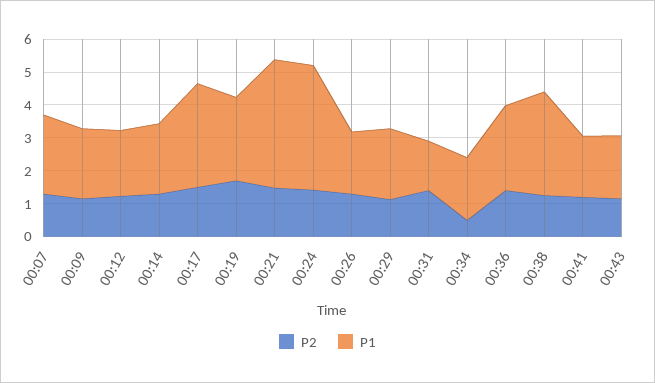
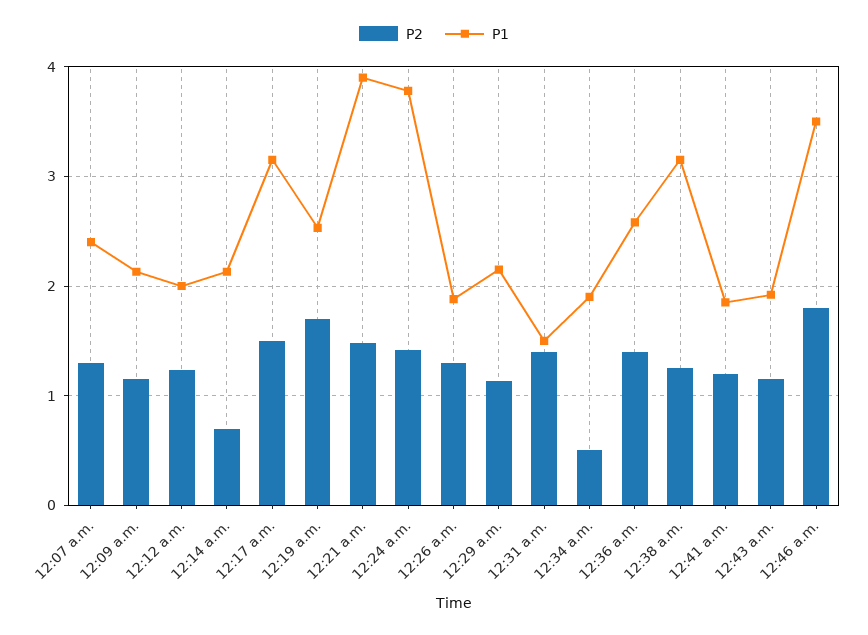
P2, 00:14: 1.25 -> 0.7
P2, 12:46 a.m.: none -> 1.8
P1, 12:46 a.m.: none -> 3.5

